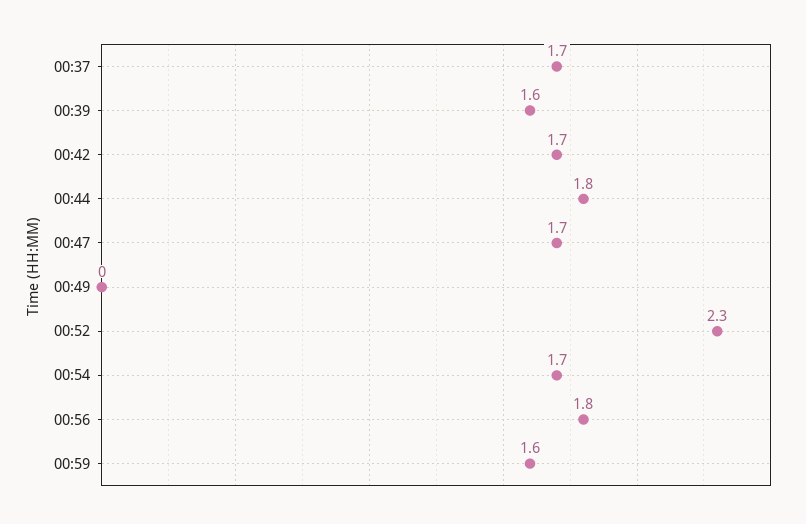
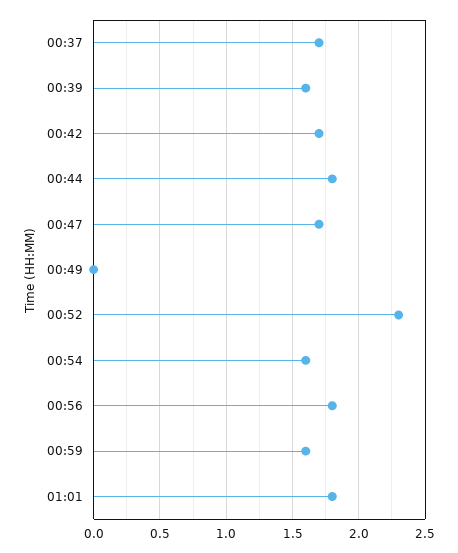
00:54: 1.7 -> 1.6
01:01: none -> 1.8

